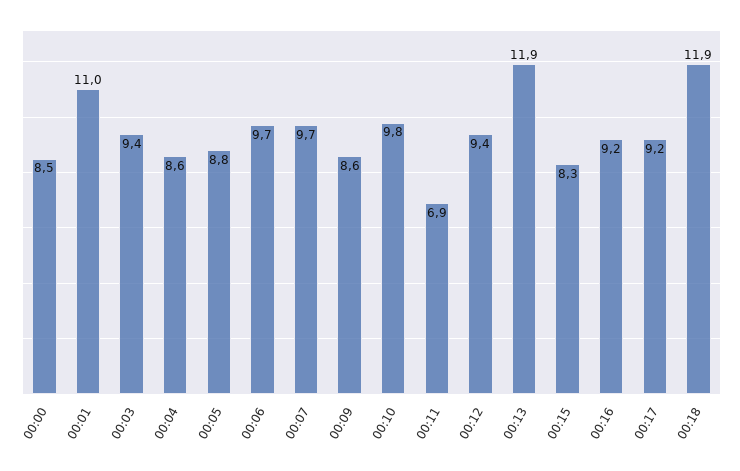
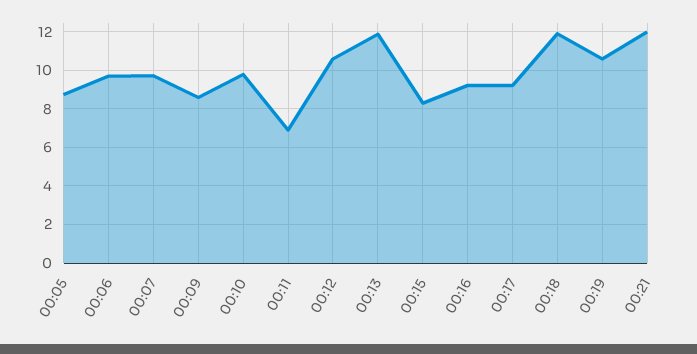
00:00: 8.5 -> none
00:01: 11 -> none
00:03: 9.4 -> none
00:04: 8.6 -> none
00:12: 9.4 -> 10.5
00:19: none -> 10.5
00:21: none -> 12

